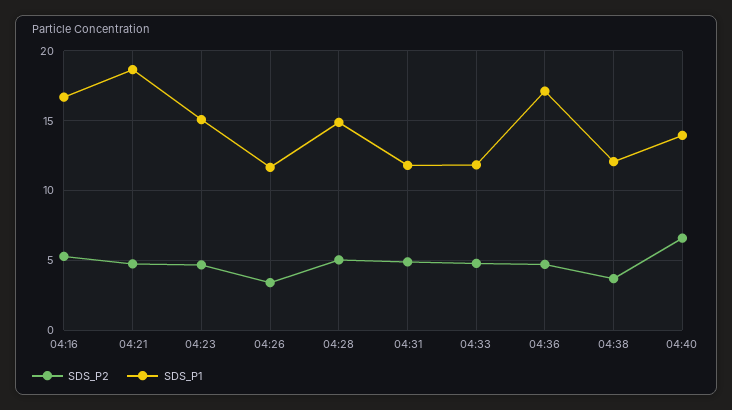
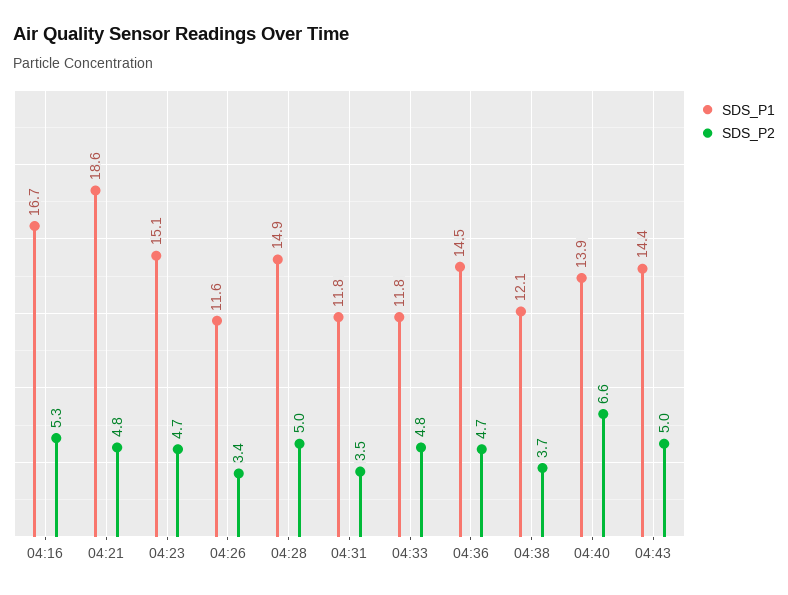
SDS_P2, 04:31: 5 -> 3.5
SDS_P1, 04:36: 17 -> 14.5
SDS_P1, 04:43: none -> 14.4
SDS_P2, 04:43: none -> 5

